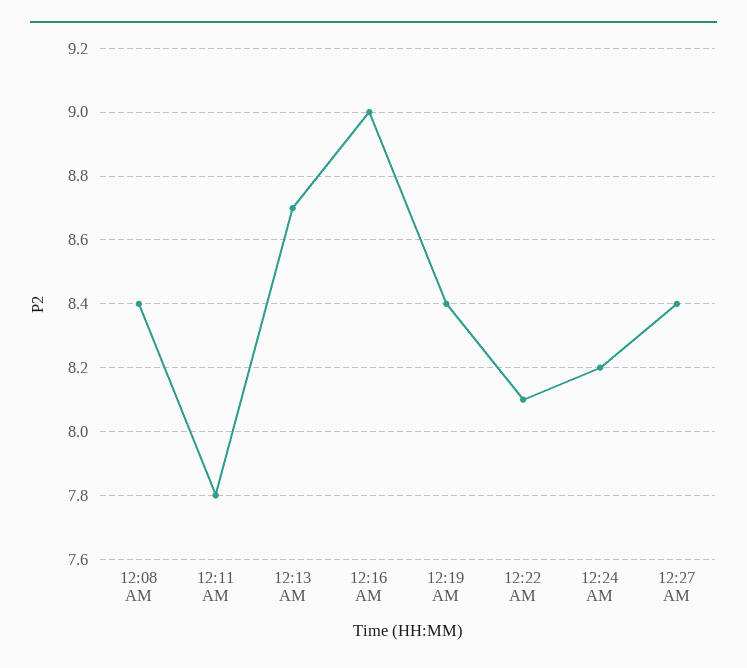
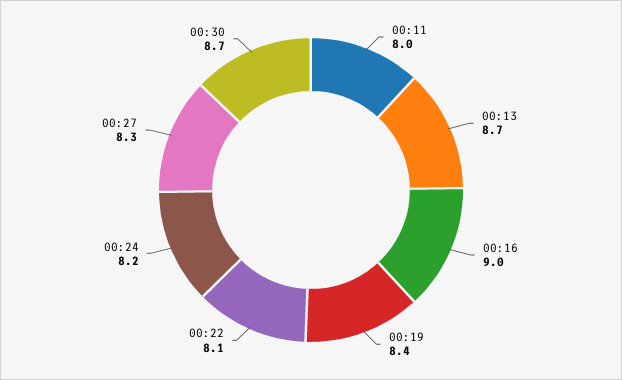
12:08 AM: 8.4 -> none
12:11 AM: 7.8 -> 8
12:27 AM: 8.4 -> 8.3
00:30: none -> 8.7

